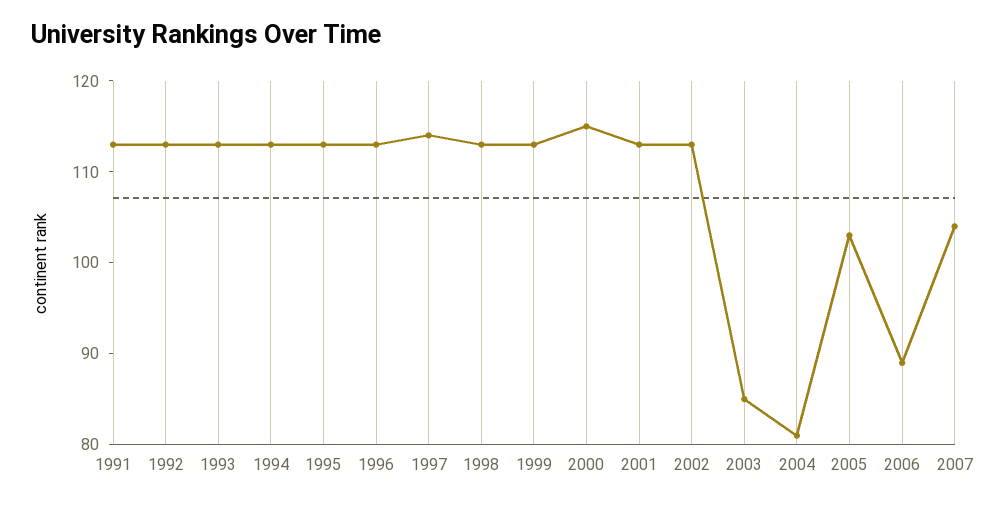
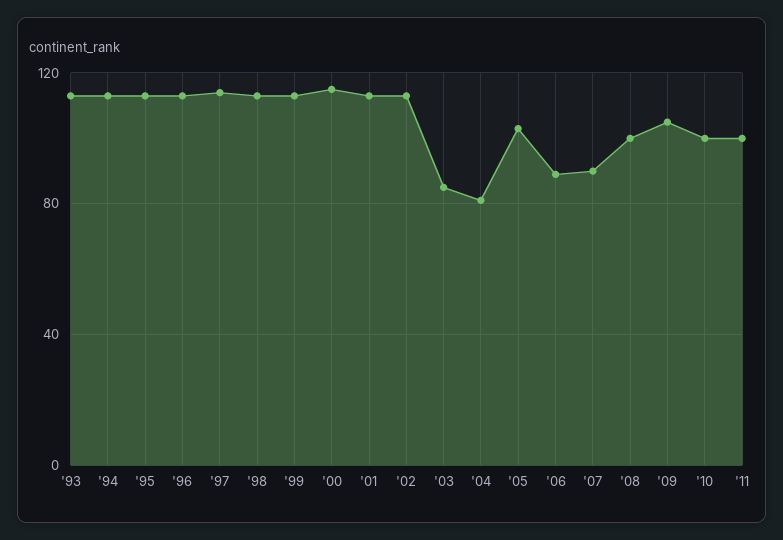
1991: 113 -> none
1992: 113 -> none
2007: 104 -> 90
'08: none -> 100
'09: none -> 105
'10: none -> 100
'11: none -> 100

